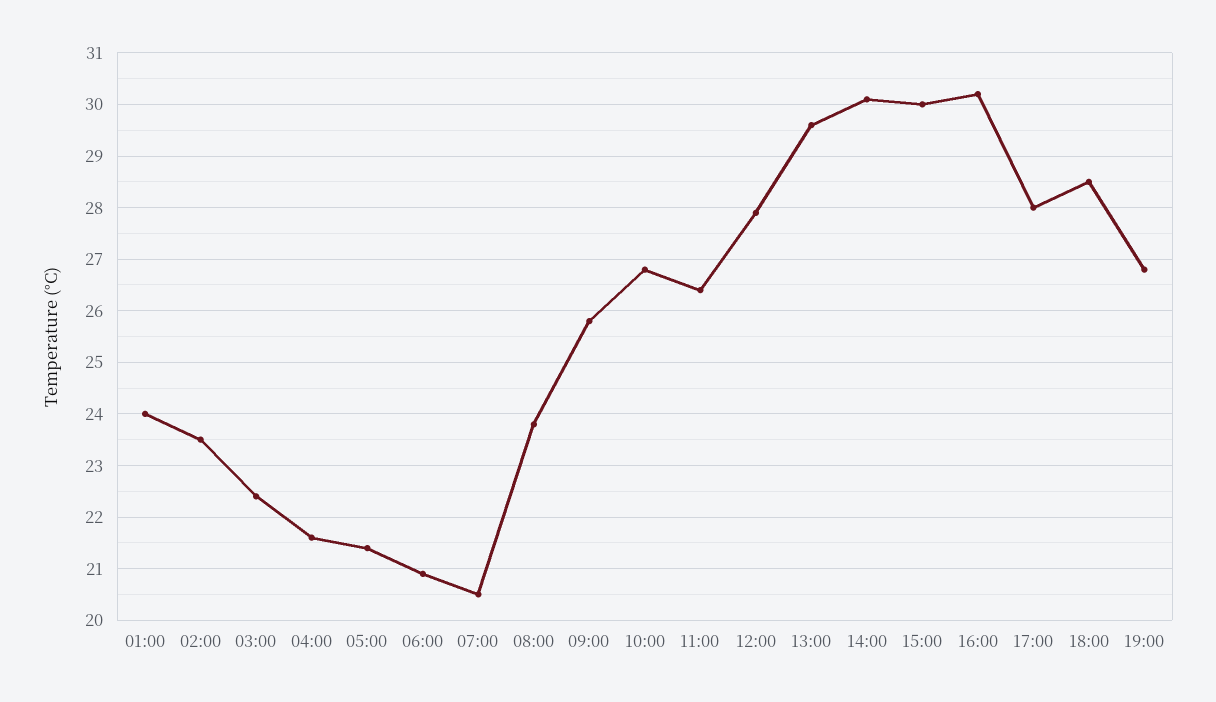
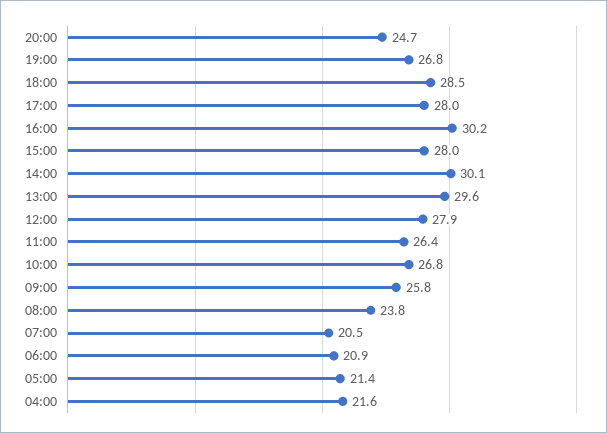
01:00: 24 -> none
02:00: 23.5 -> none
03:00: 22.5 -> none
15:00: 30 -> 28
20:00: none -> 24.7

